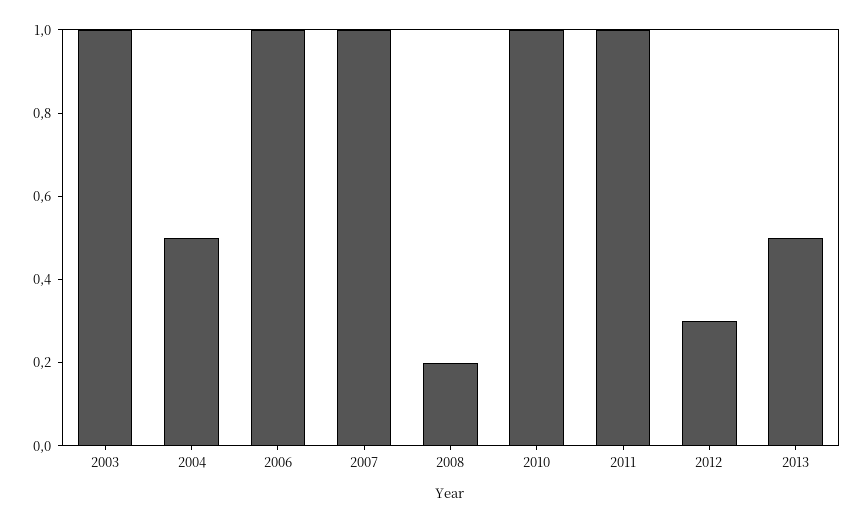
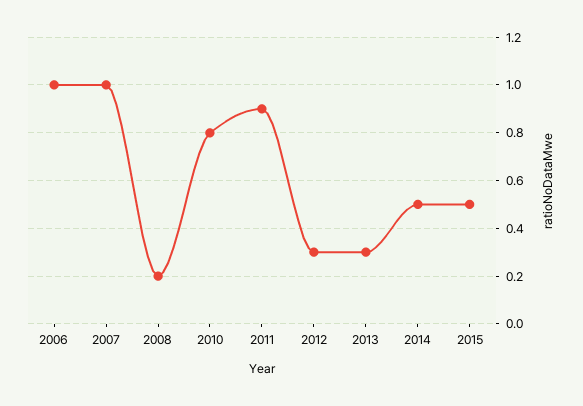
2003: 1 -> none
2004: 0.5 -> none
2010: 1 -> 0.8
2011: 1 -> 0.9
2013: 0.5 -> 0.3
2014: none -> 0.5
2015: none -> 0.5

